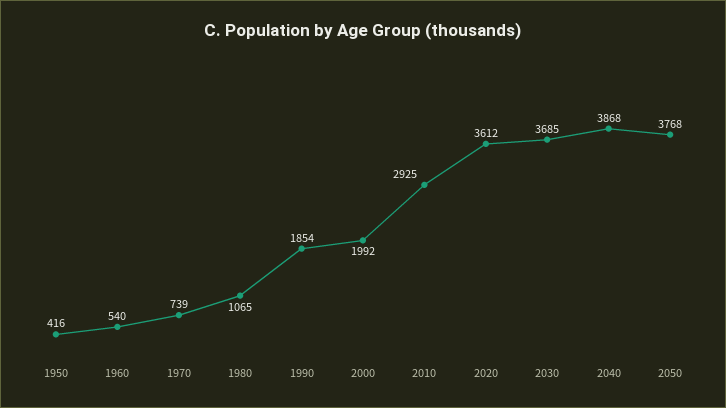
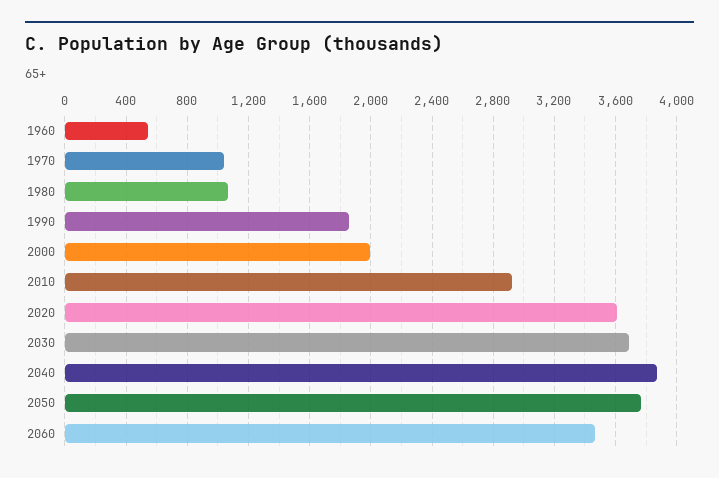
1950: 416 -> none
1970: 739 -> 1050
2060: none -> 3450

